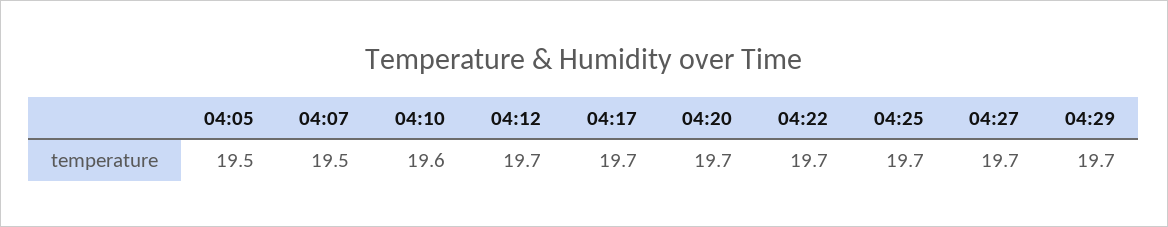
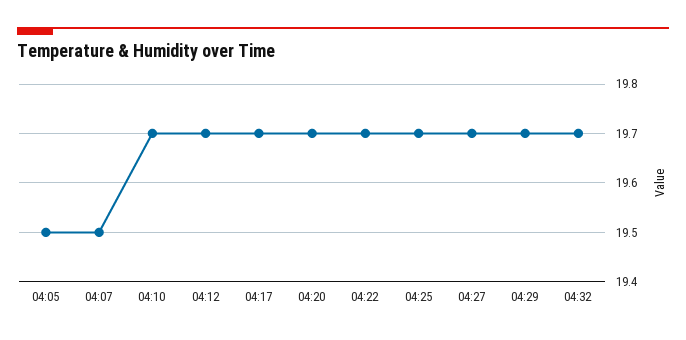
04:10: 19.6 -> 19.7
04:32: none -> 19.7

